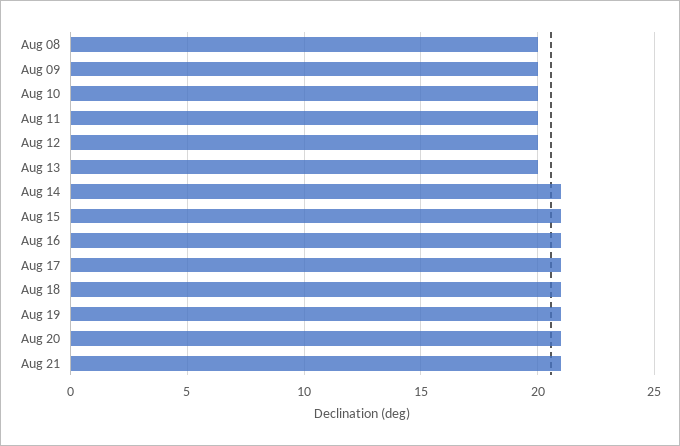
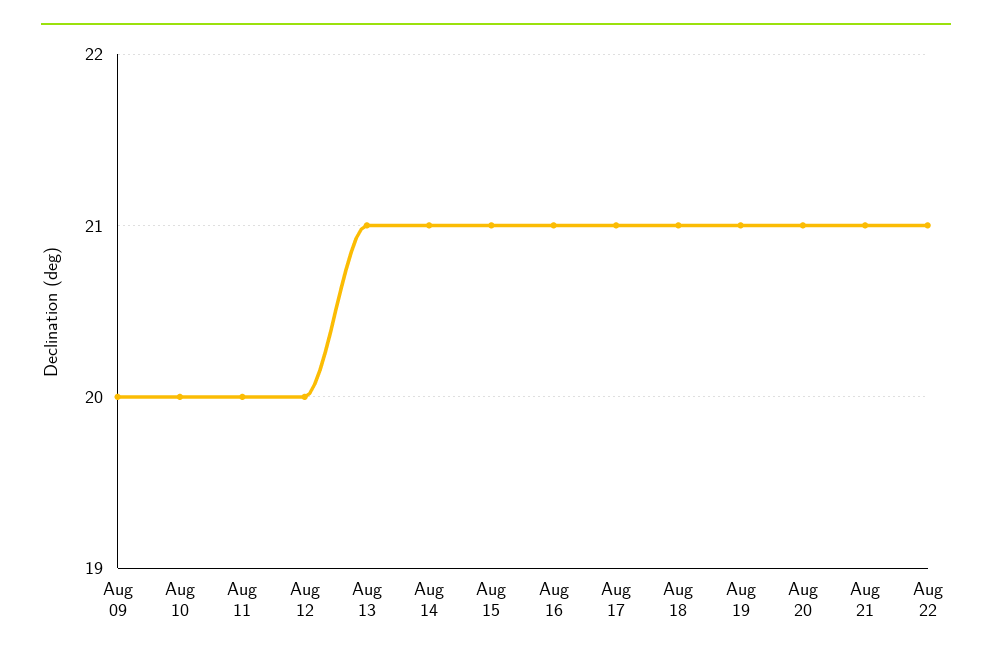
Aug 08: 20 -> none
Aug 13: 20 -> 21
Aug 22: none -> 21

